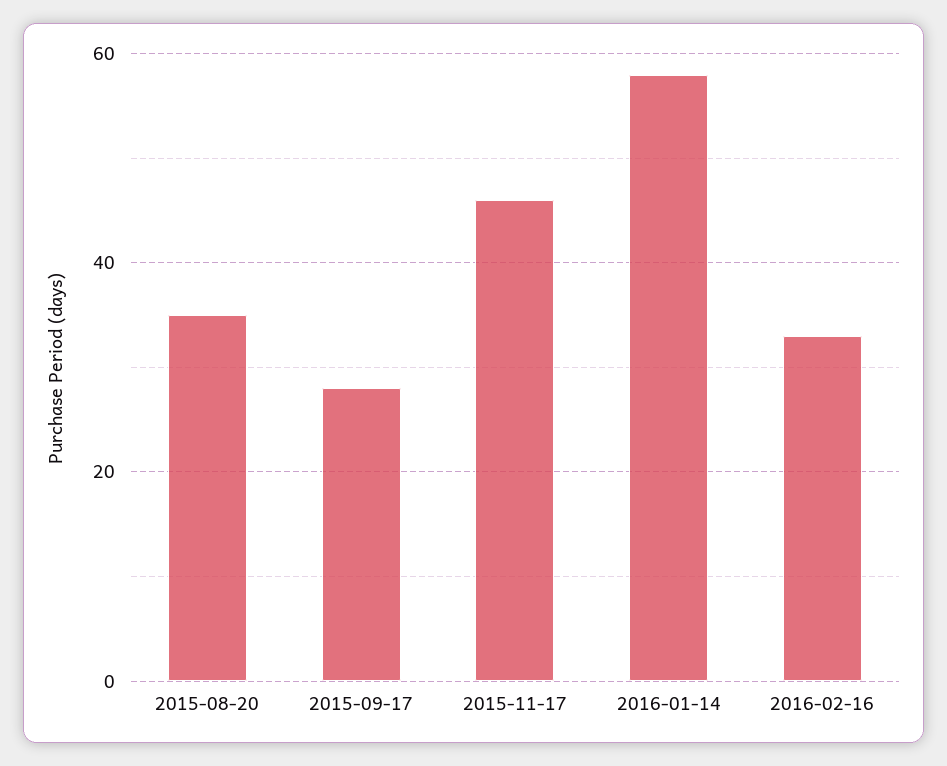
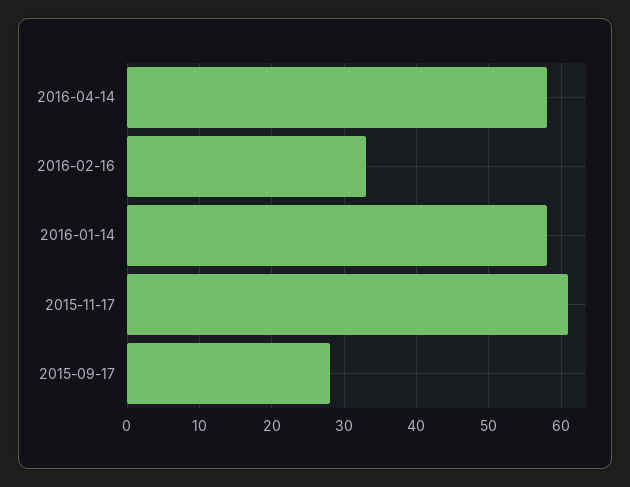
2015-08-20: 35 -> none
2015-11-17: 45 -> 61
2016-04-14: none -> 58

